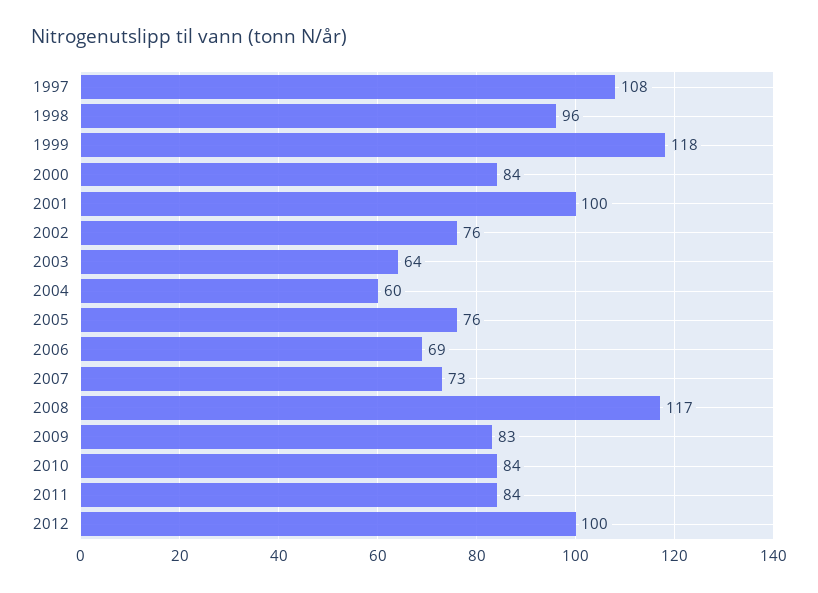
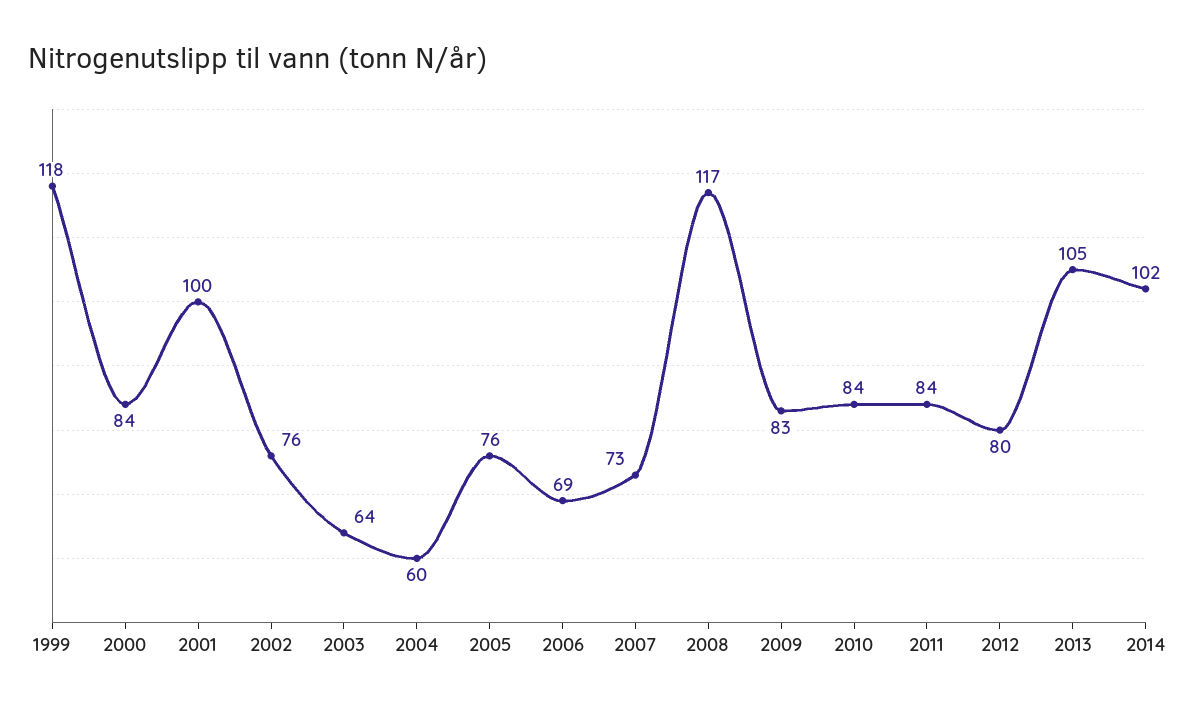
1997: 108 -> none
1998: 96 -> none
2012: 100 -> 80
2013: none -> 105
2014: none -> 102

